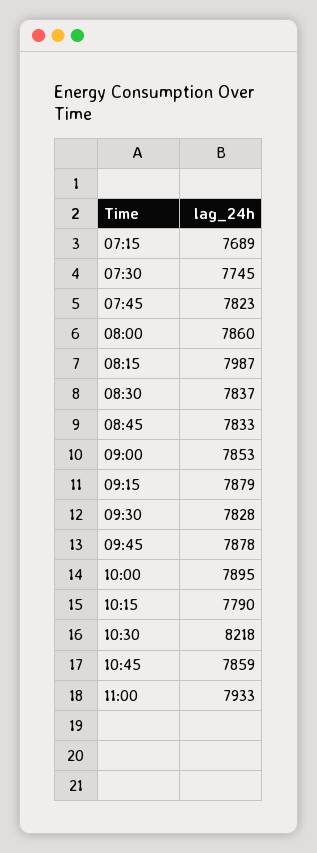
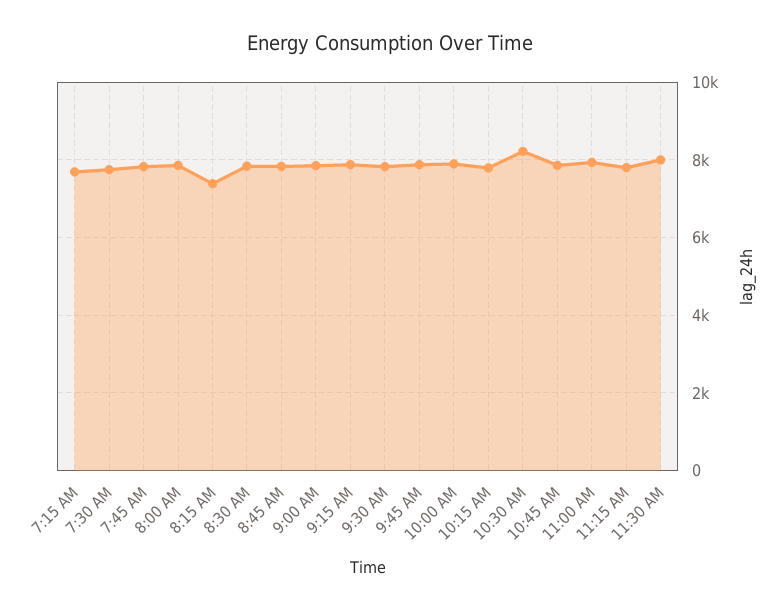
08:15: 7987 -> 7400
11:15 AM: none -> 7800
11:30 AM: none -> 8000

